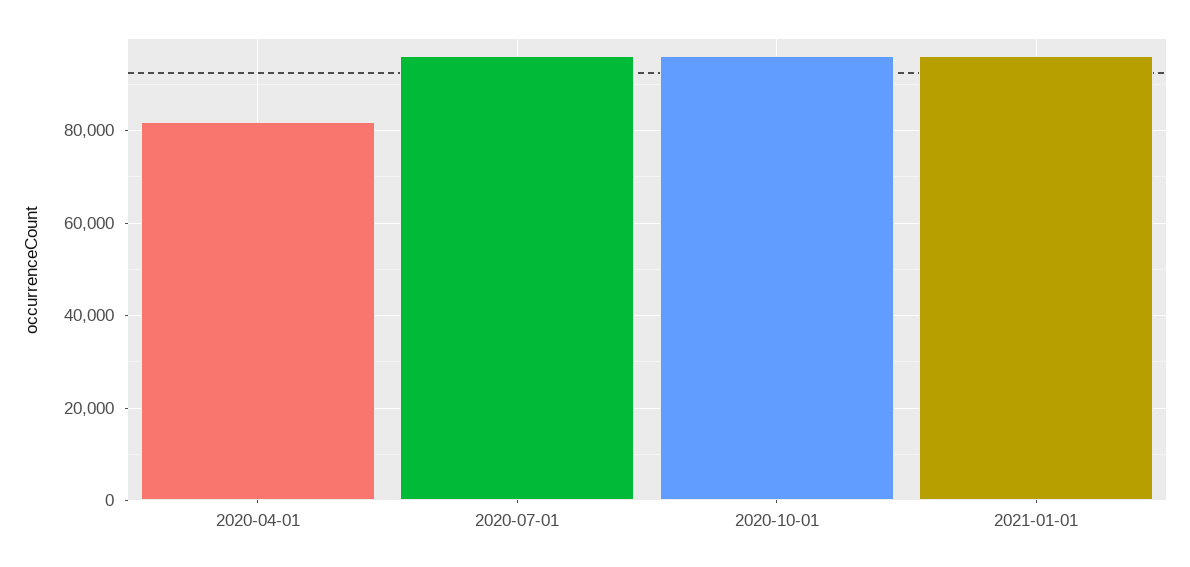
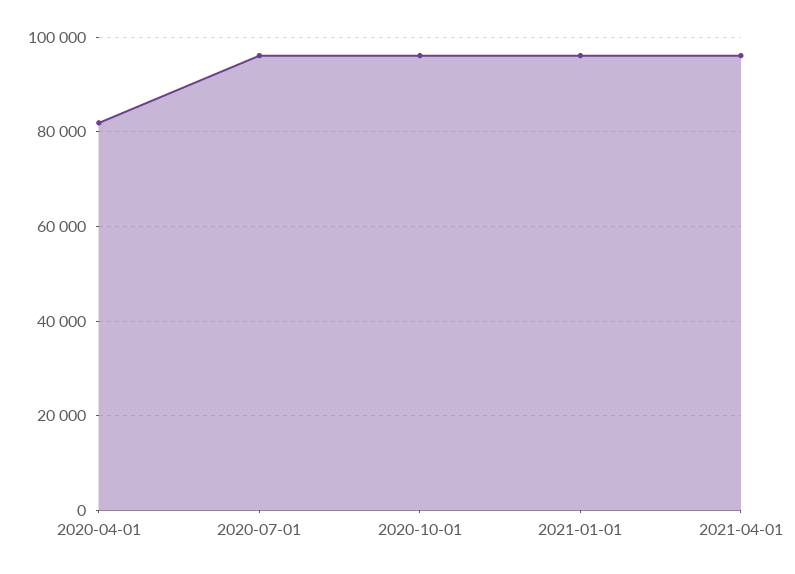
2021-04-01: none -> 96000

